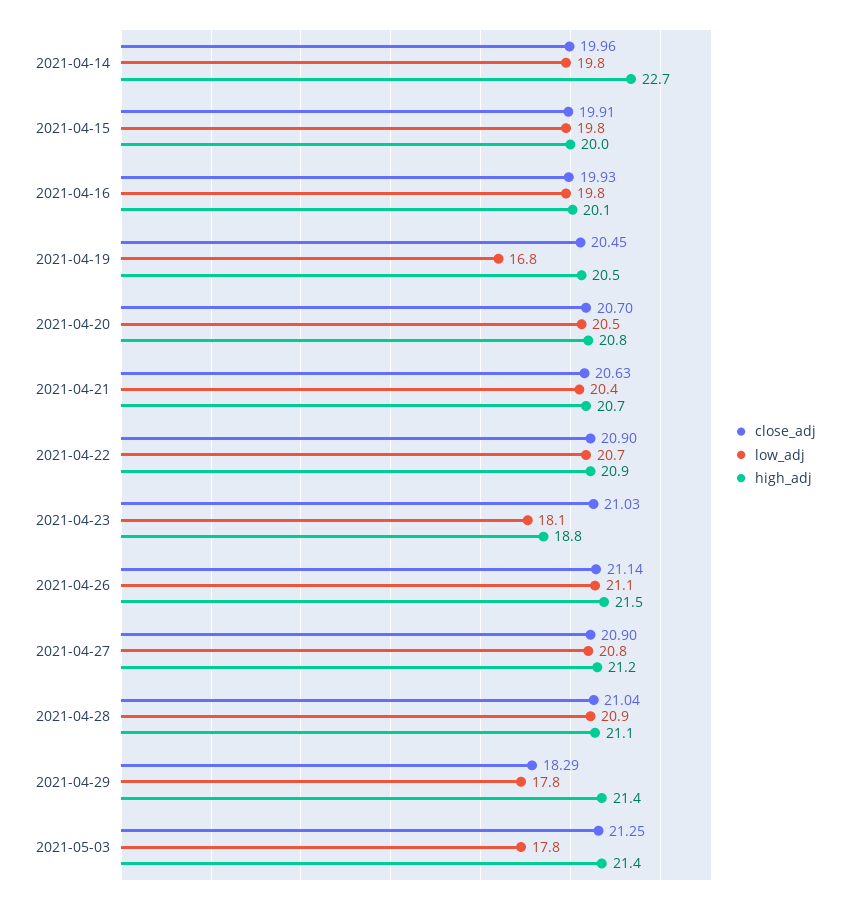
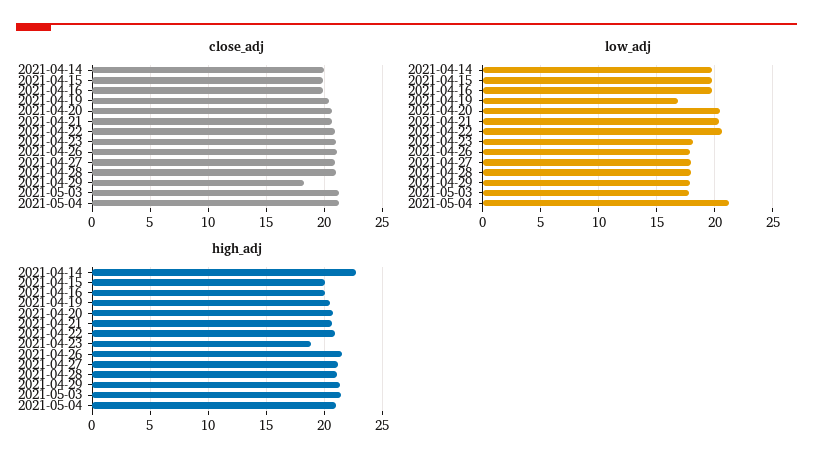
low_adj, 2021-04-26: 21.1 -> 18
low_adj, 2021-04-27: 20.8 -> 18
low_adj, 2021-04-28: 20.9 -> 18
close_adj, 2021-05-04: none -> 21
low_adj, 2021-05-04: none -> 21
high_adj, 2021-05-04: none -> 21

